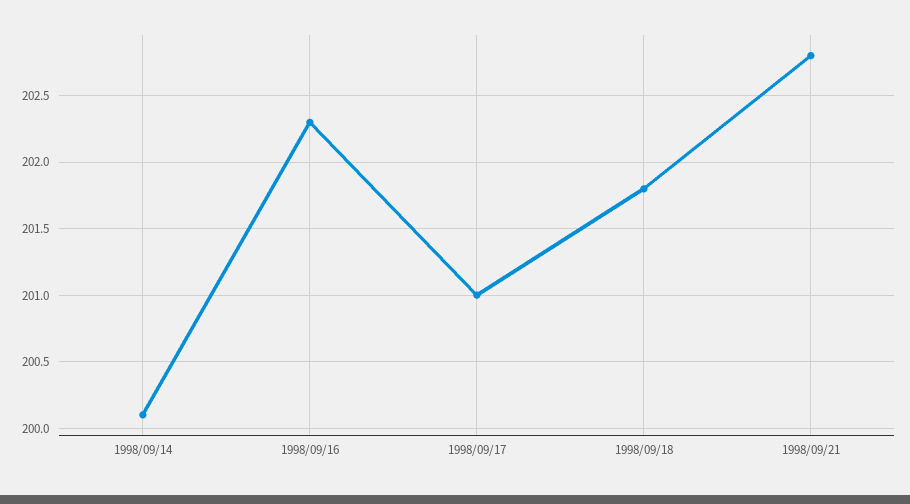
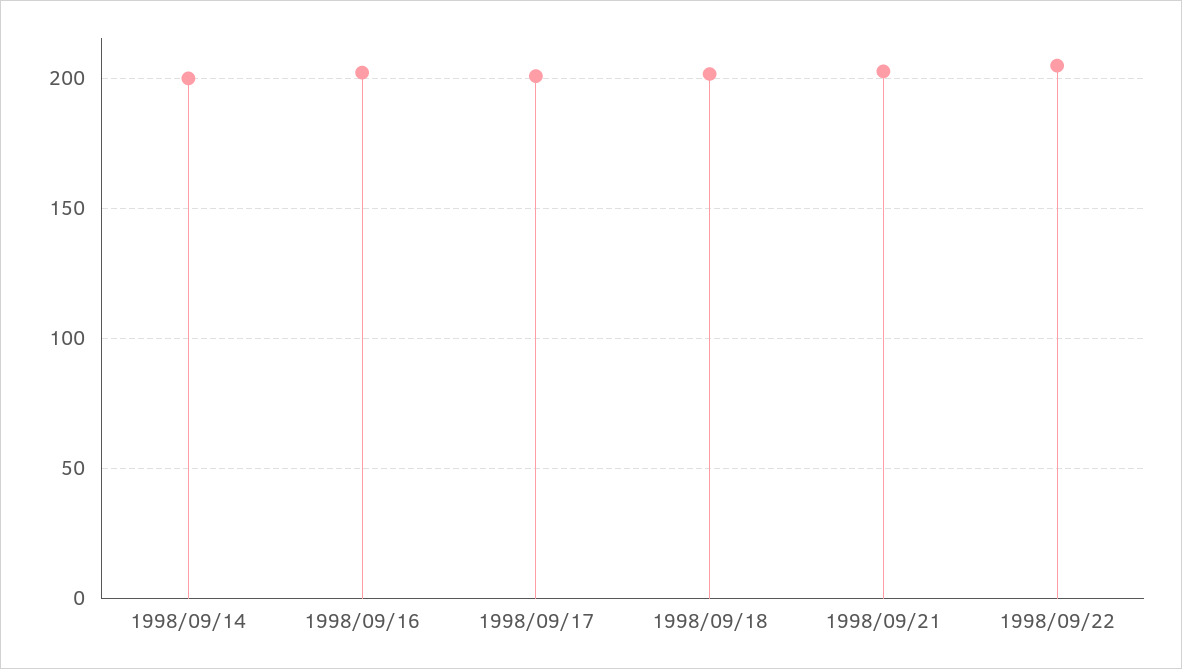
1998/09/22: none -> 205

